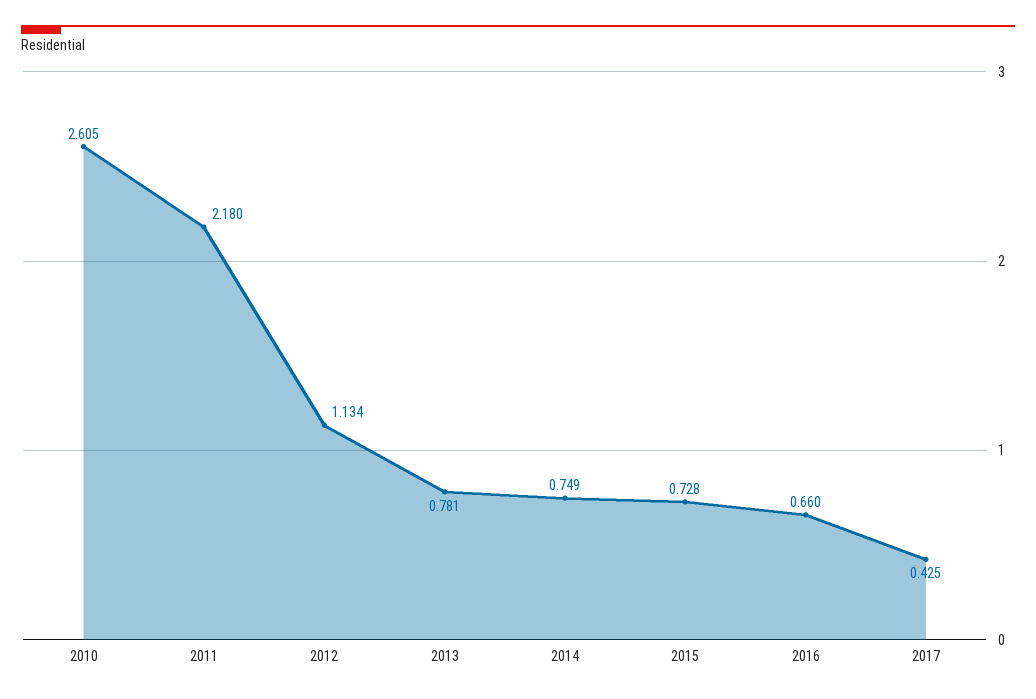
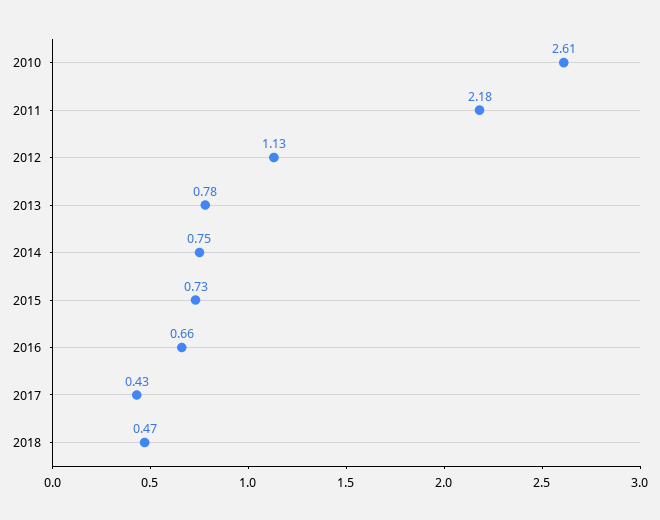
2018: none -> 0.47

